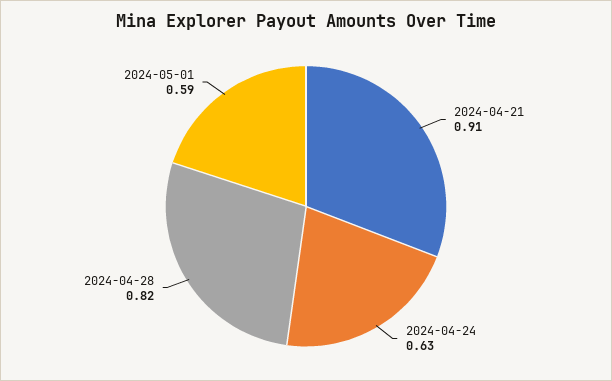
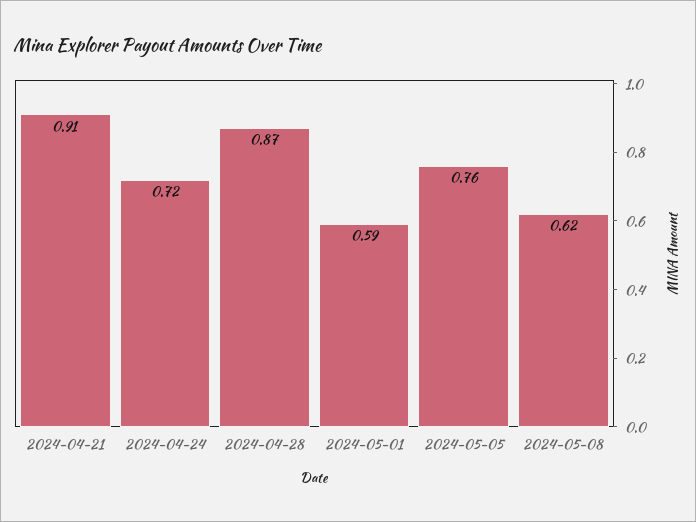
2024-04-24: 0.63 -> 0.72
2024-04-28: 0.82 -> 0.87
2024-05-05: none -> 0.76
2024-05-08: none -> 0.62

